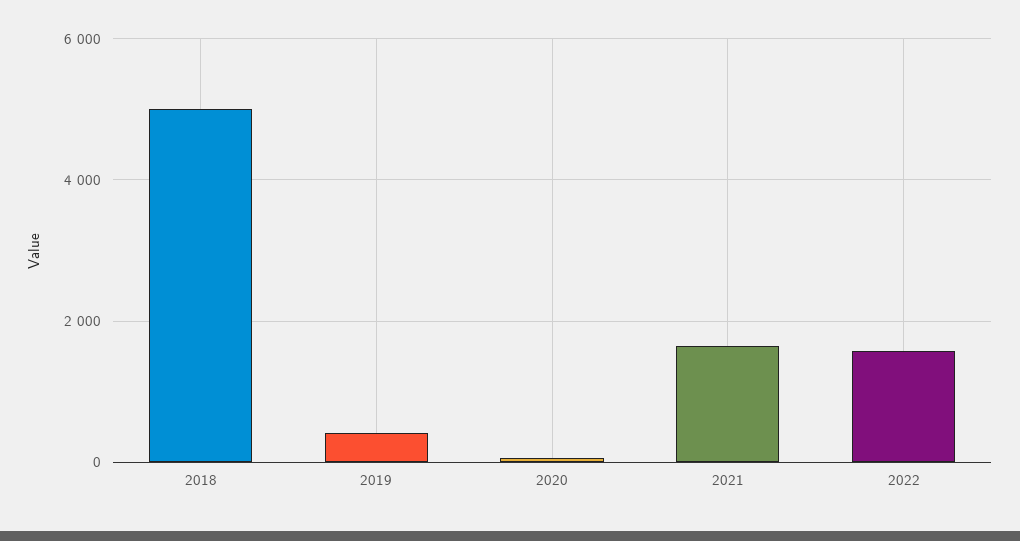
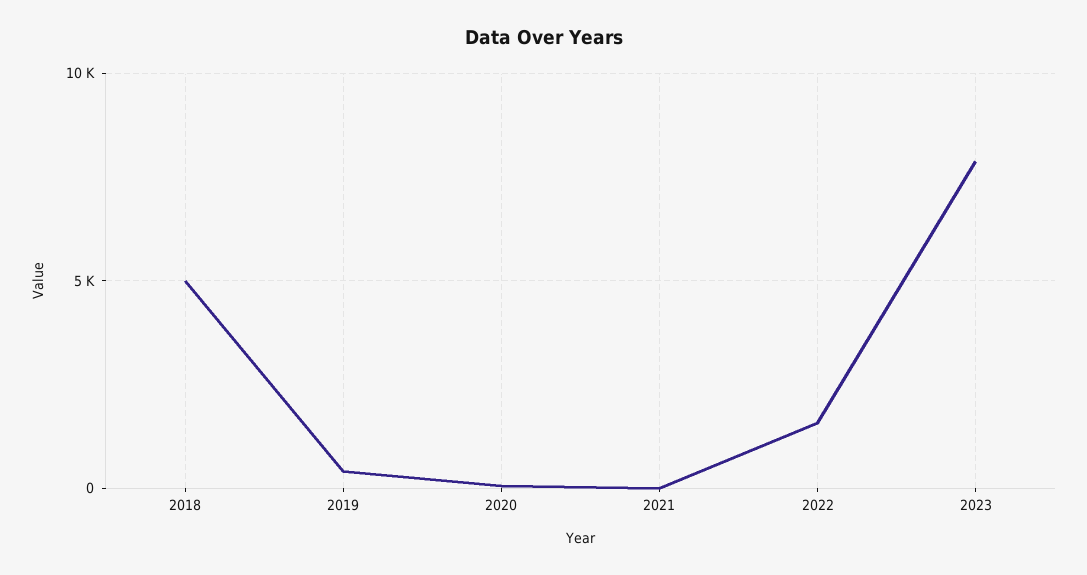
2021: 1600 -> 0
2023: none -> 8000

